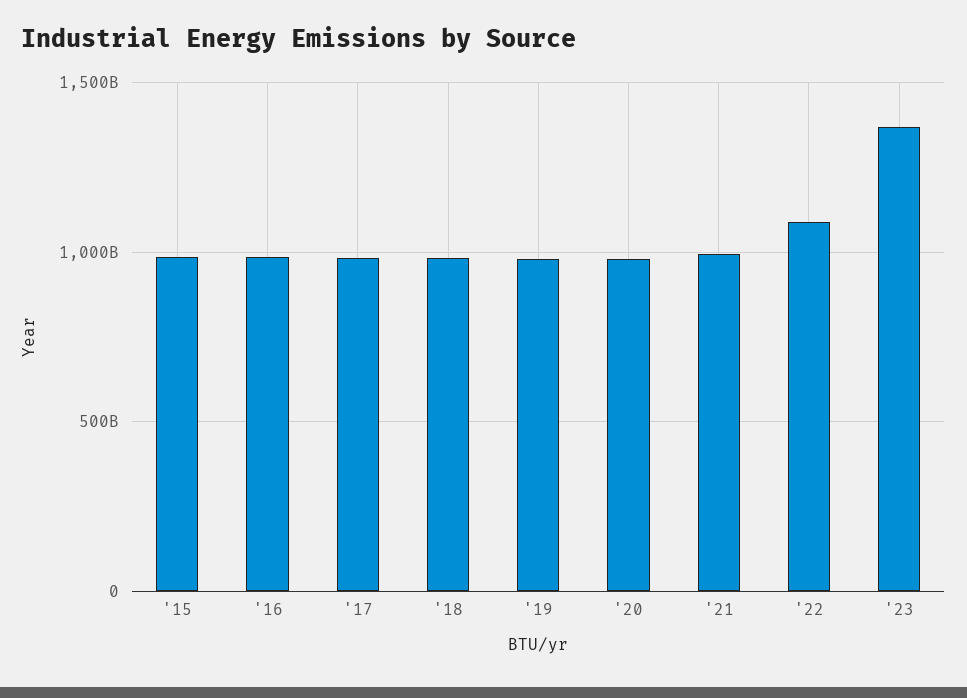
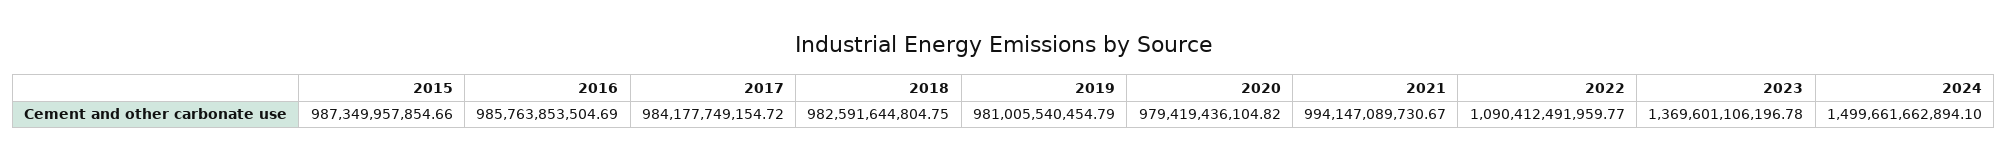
2024: none -> 1499661662894.1

